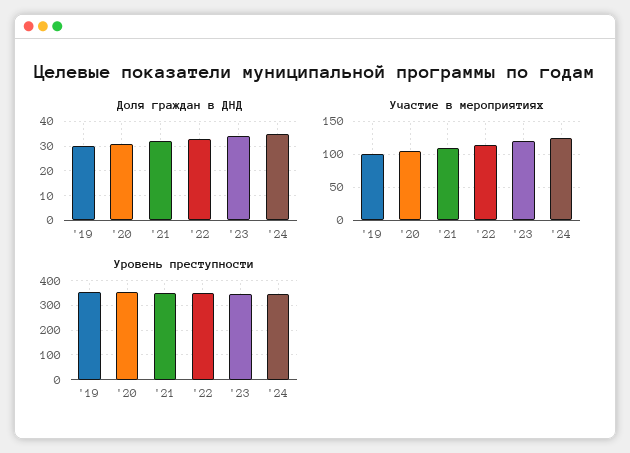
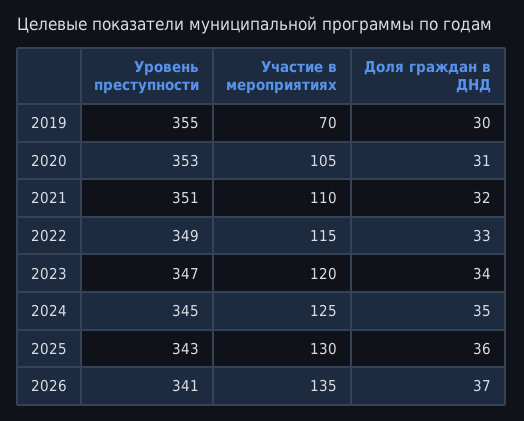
Участие в мероприятиях, '19: 100 -> 70
Уровень преступности, 2025: none -> 343
Участие в мероприятиях, 2025: none -> 130
Доля граждан в ДНД, 2025: none -> 36
Уровень преступности, 2026: none -> 341
Участие в мероприятиях, 2026: none -> 135
Доля граждан в ДНД, 2026: none -> 37

